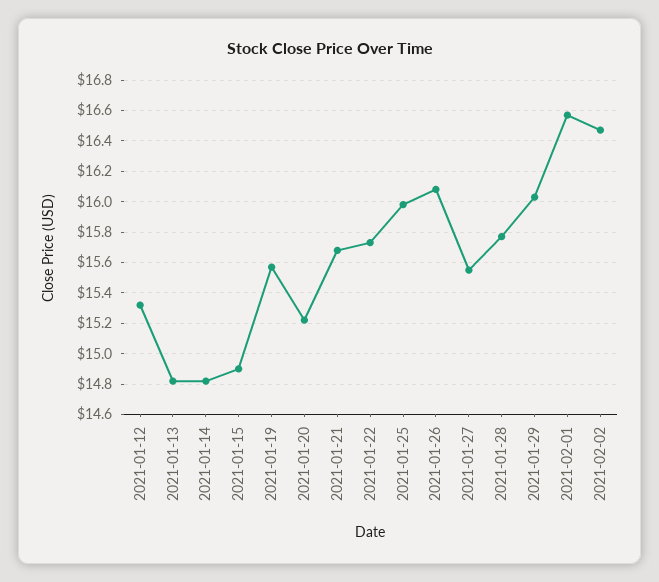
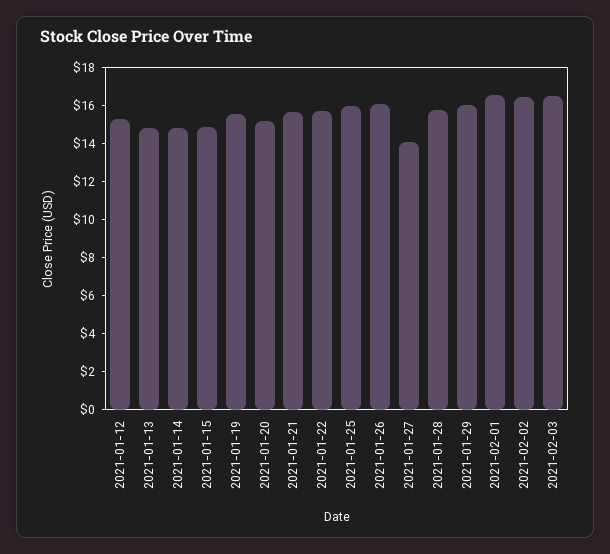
2021-01-27: 15.55 -> 14
2021-02-03: none -> 16.5

